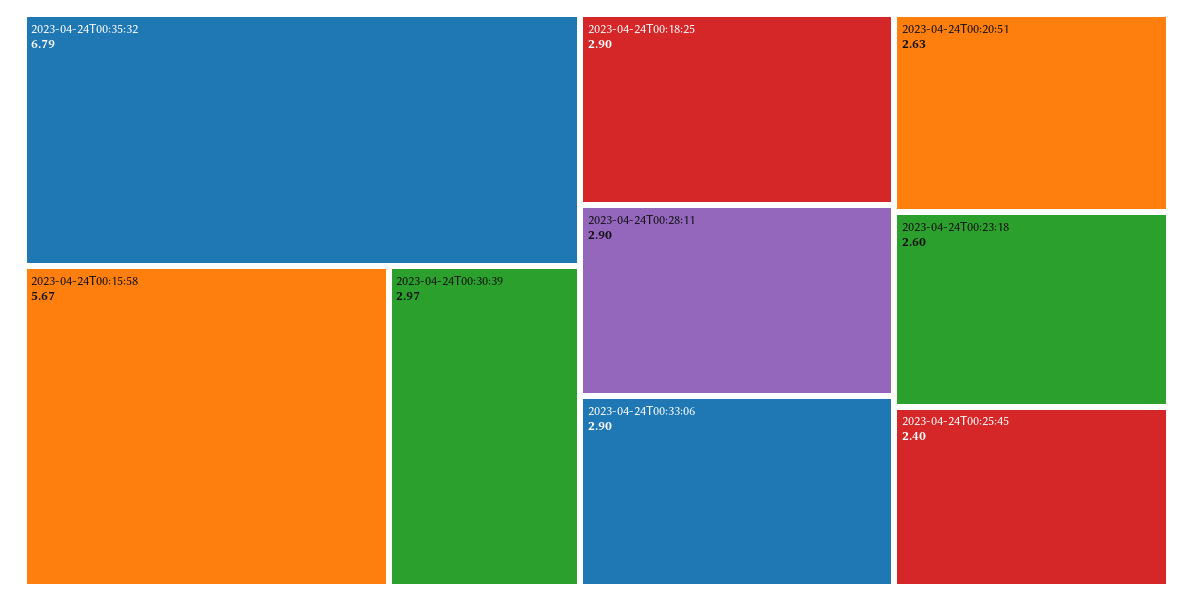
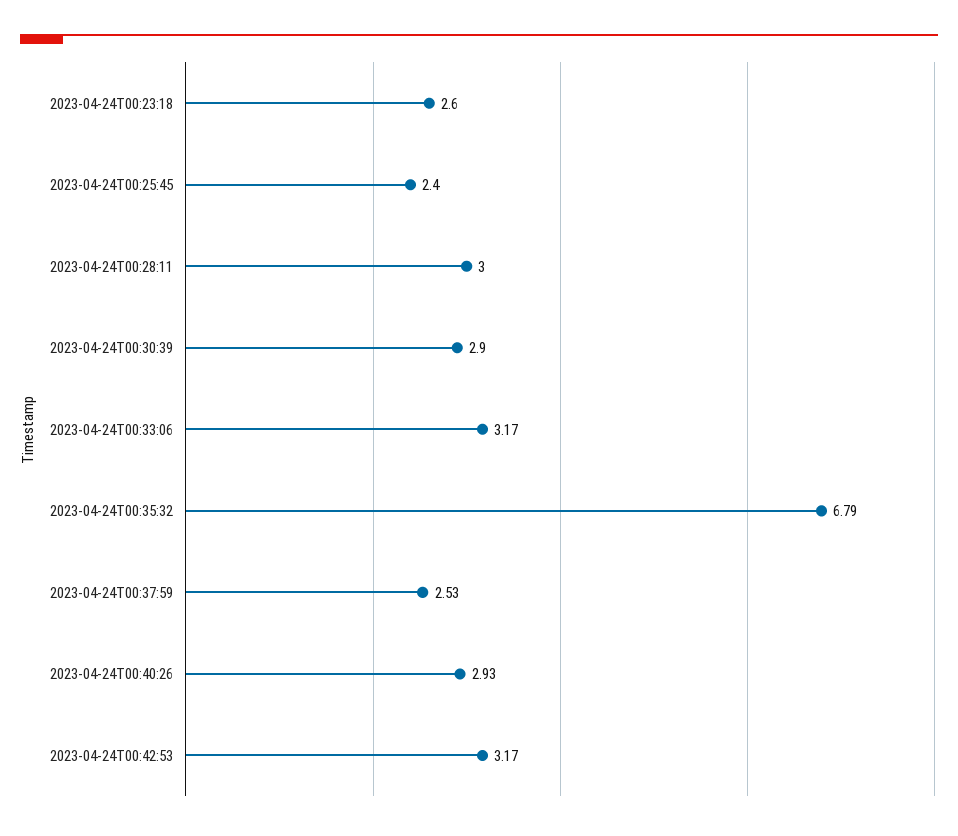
2023-04-24T00:15:58: 5.67 -> none
2023-04-24T00:30:39: 2.97 -> 2.9
2023-04-24T00:18:25: 2.9 -> none
2023-04-24T00:28:11: 2.9 -> 3
2023-04-24T00:33:06: 2.9 -> 3.17
2023-04-24T00:20:51: 2.63 -> none
2023-04-24T00:37:59: none -> 2.53
2023-04-24T00:40:26: none -> 2.93
2023-04-24T00:42:53: none -> 3.17

